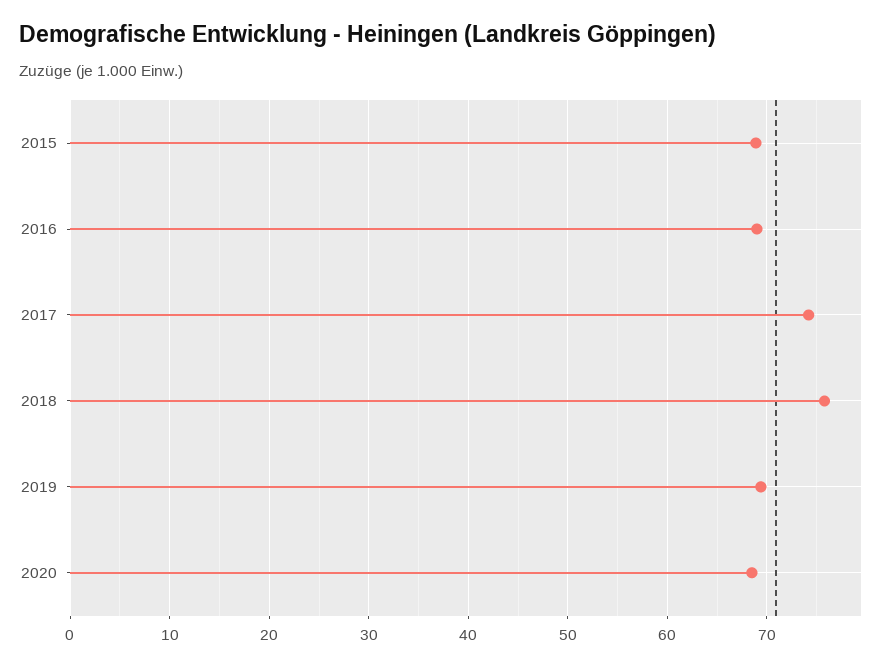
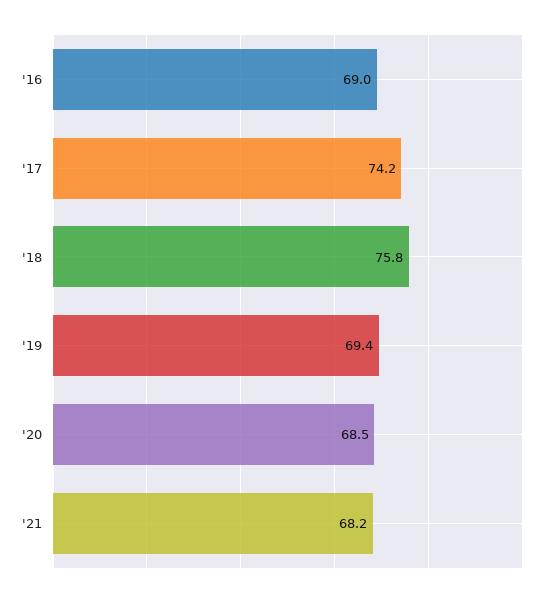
2015: 69 -> none
'21: none -> 68.2

